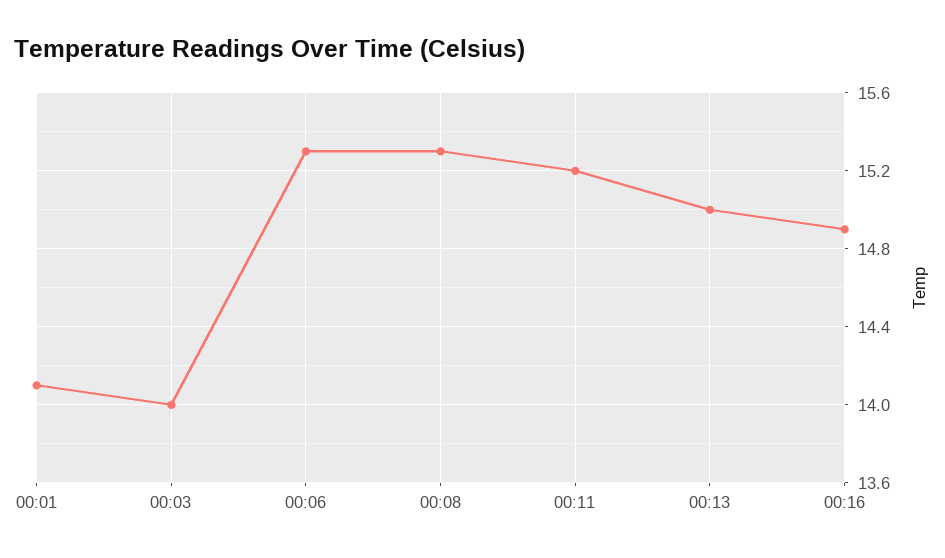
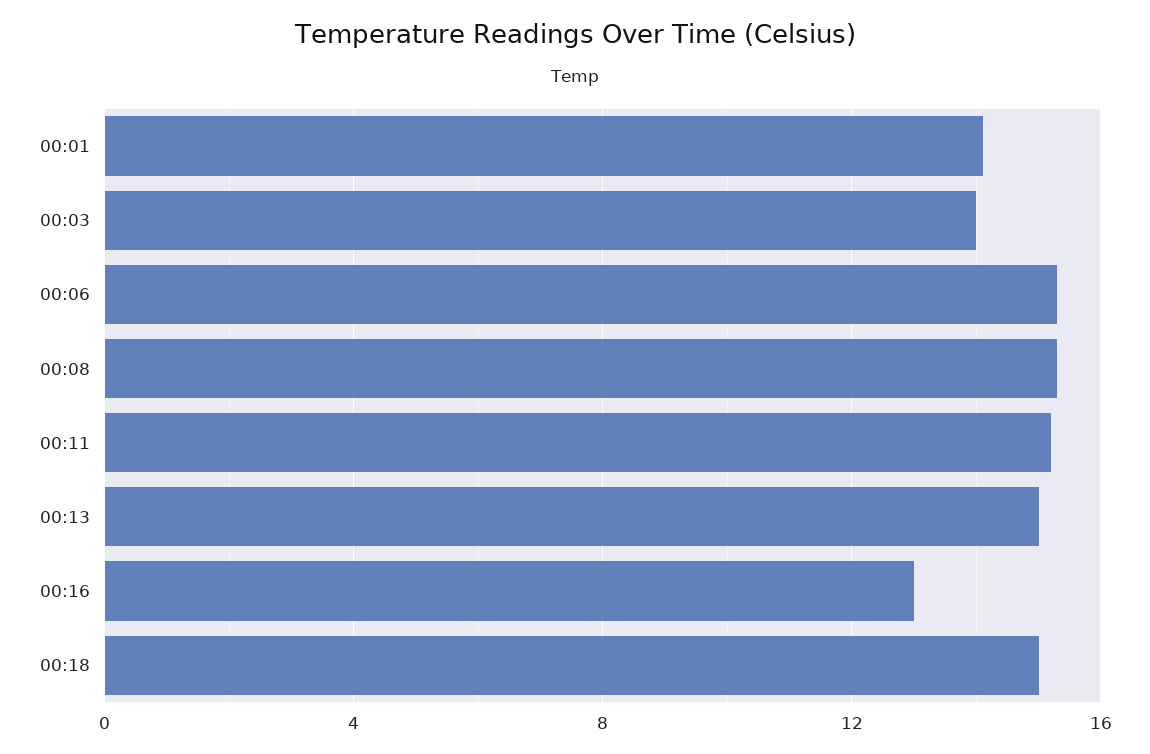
00:16: 14.9 -> 13
00:18: none -> 15

